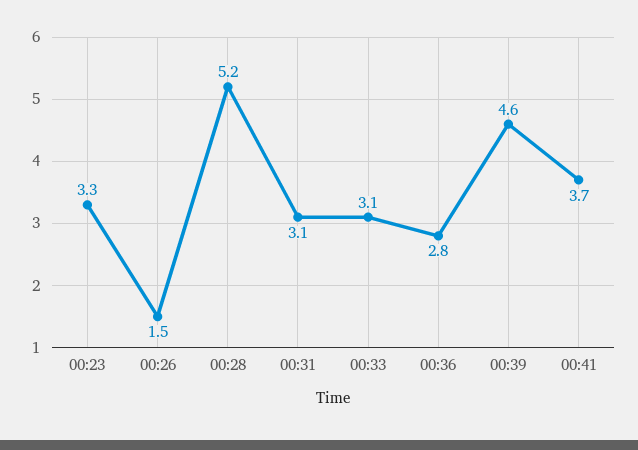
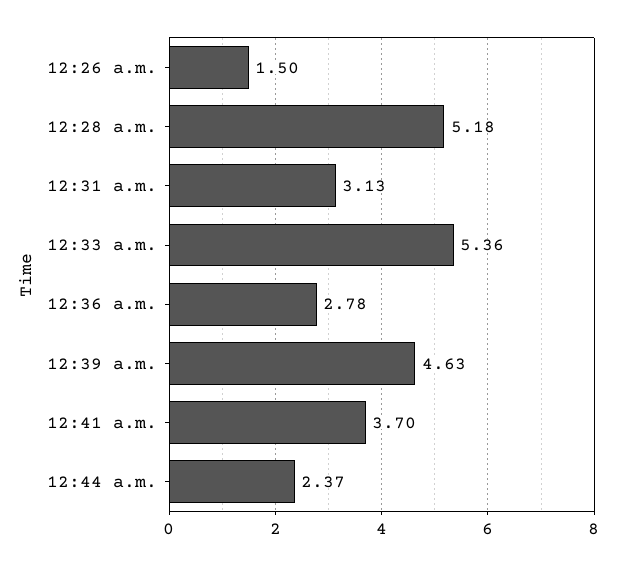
00:23: 3.3 -> none
00:33: 3.1 -> 5.36
12:44 a.m.: none -> 2.37

